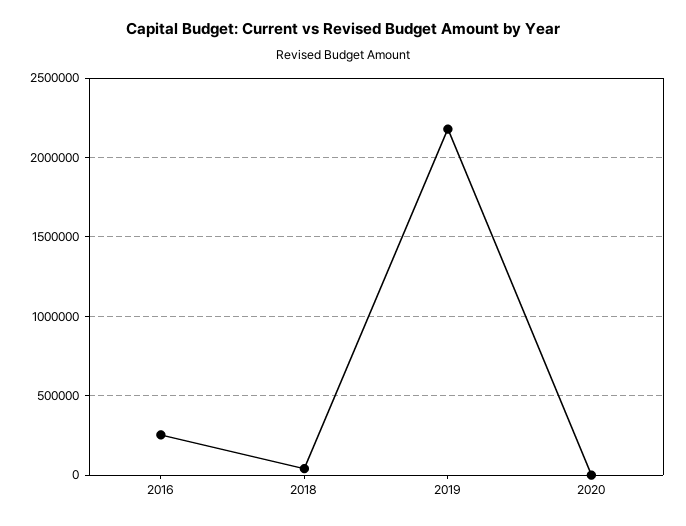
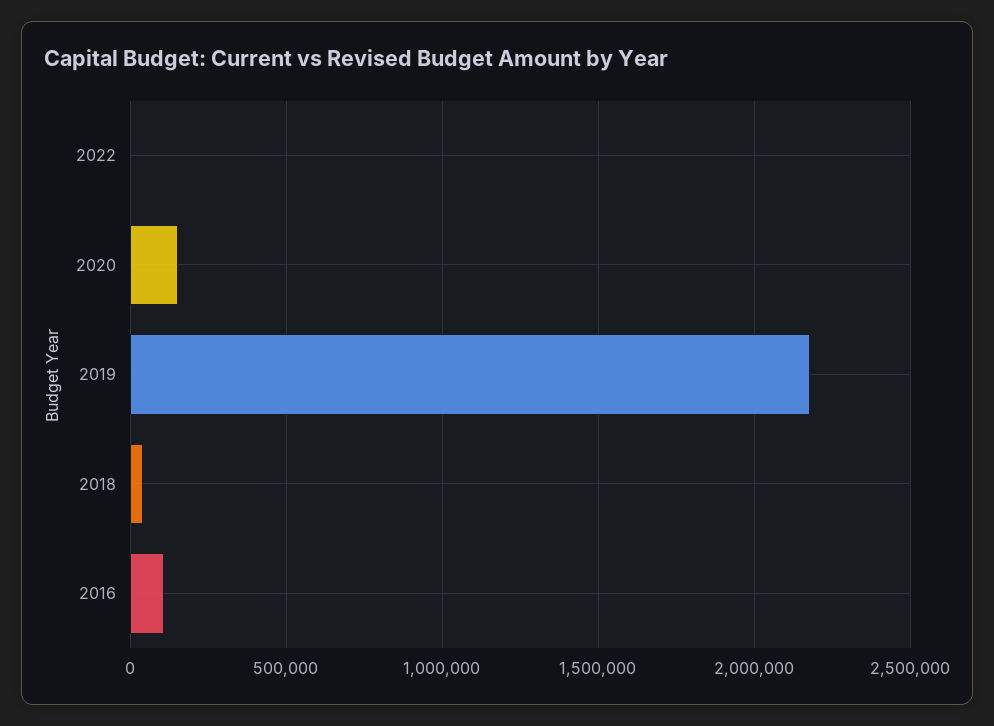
2016: 250000 -> 100000
2020: 0 -> 150000
2022: none -> 0

